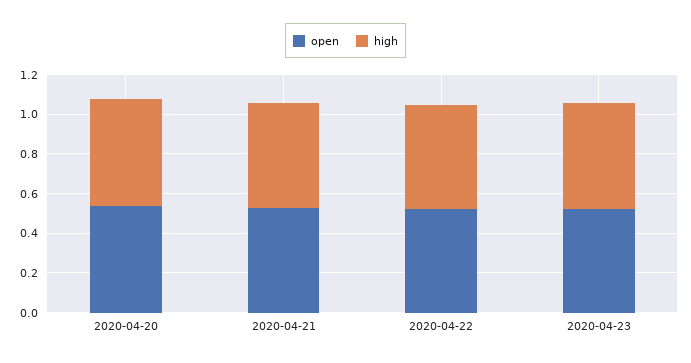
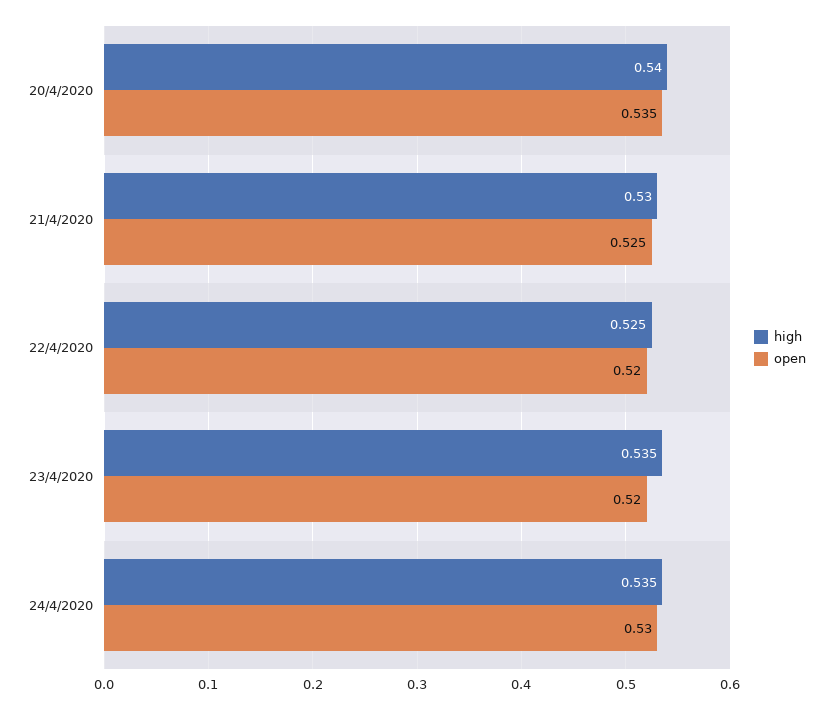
high, 24/4/2020: none -> 0.535
open, 24/4/2020: none -> 0.53

